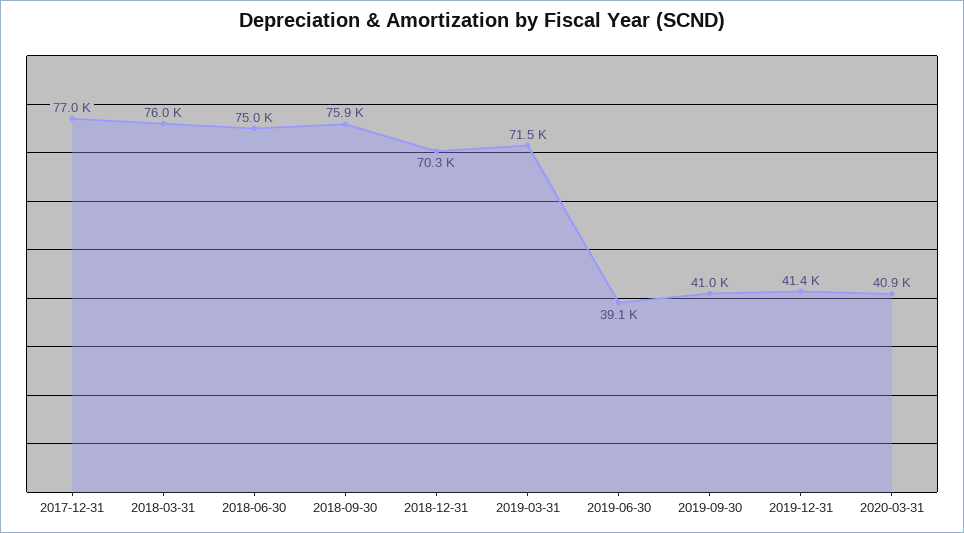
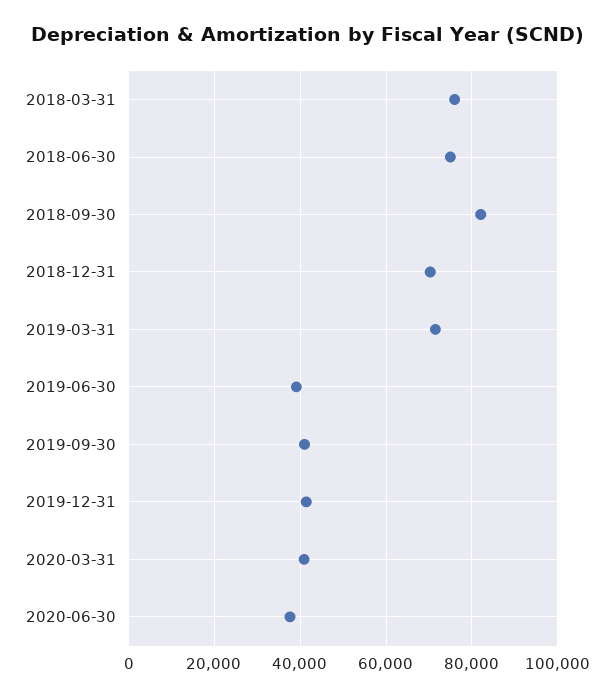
2017-12-31: 77000 -> none
2018-09-30: 75900 -> 82000
2020-06-30: none -> 38000

